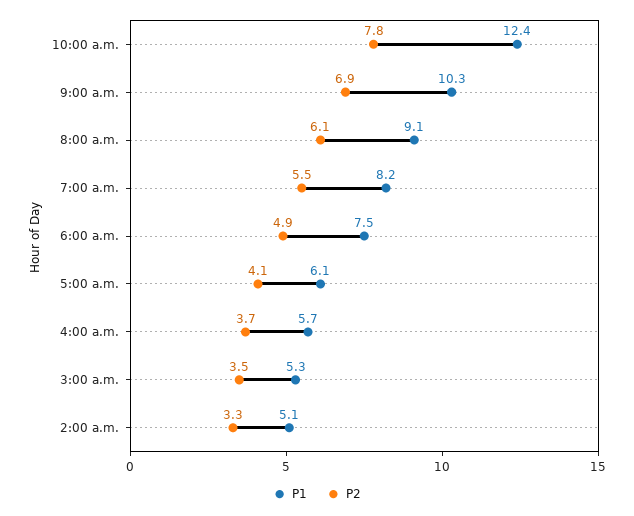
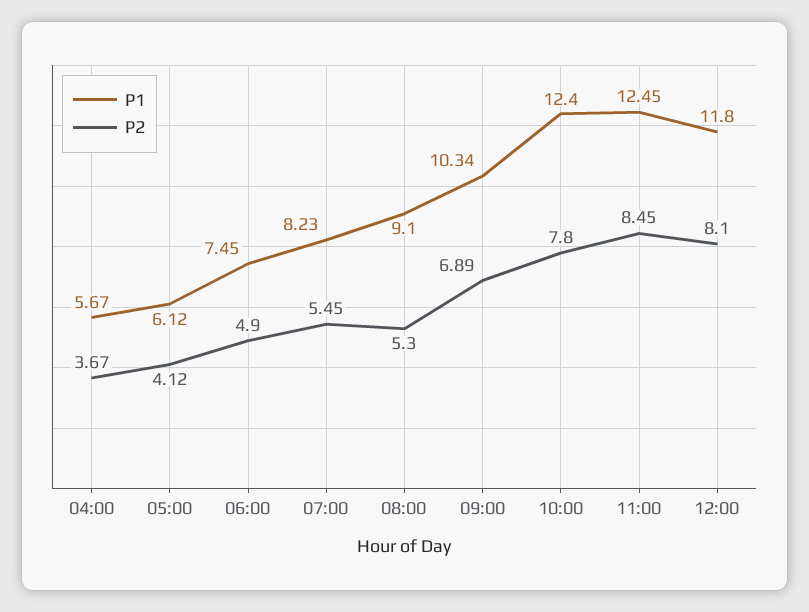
P2, 8:00 a.m.: 6.1 -> 5.3
P1, 3:00 a.m.: 5.3 -> none
P2, 3:00 a.m.: 3.5 -> none
P1, 2:00 a.m.: 5.1 -> none
P2, 2:00 a.m.: 3.3 -> none
P1, 11:00: none -> 12.45
P2, 11:00: none -> 8.45
P1, 12:00: none -> 11.8
P2, 12:00: none -> 8.1

